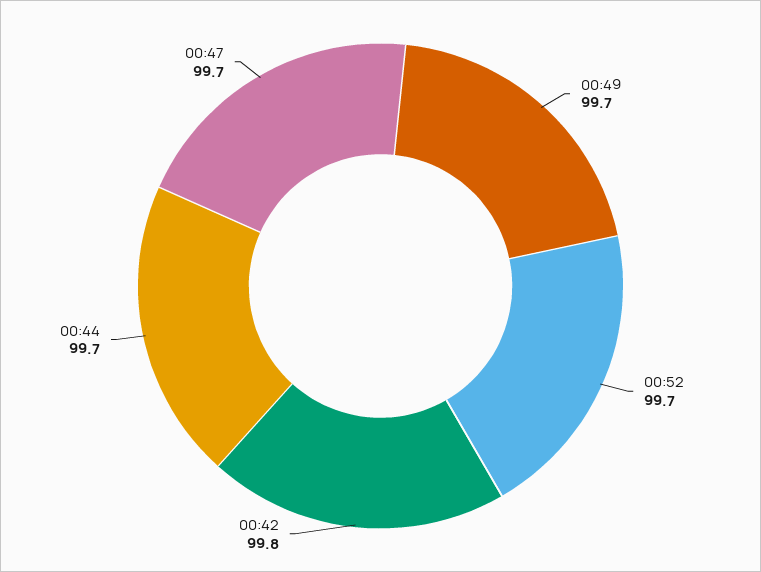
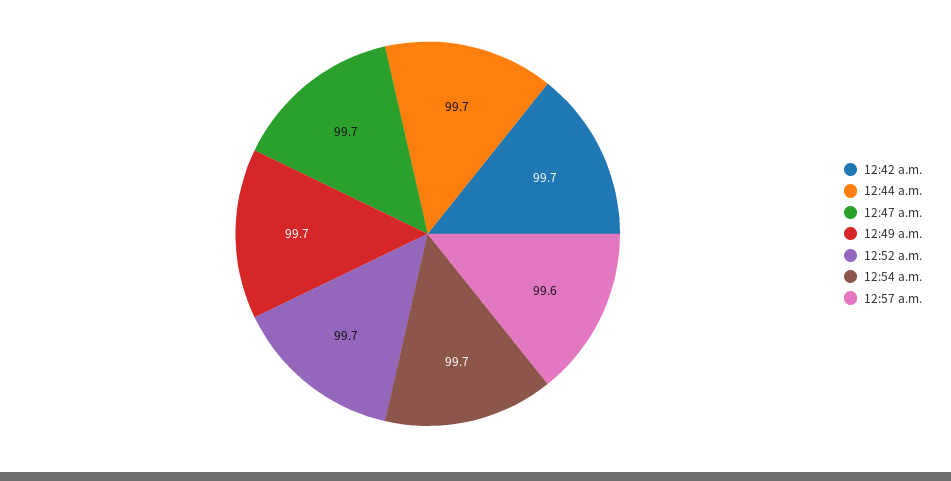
00:42: 99.8 -> 99.7
12:54 a.m.: none -> 99.7
12:57 a.m.: none -> 99.6

